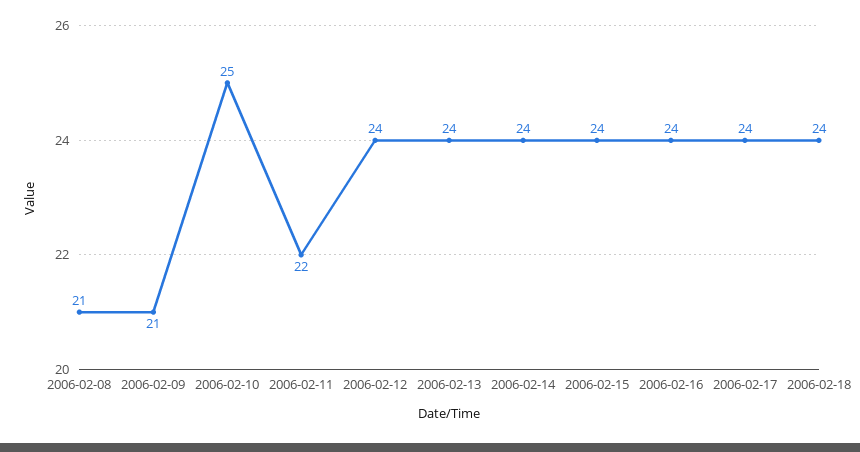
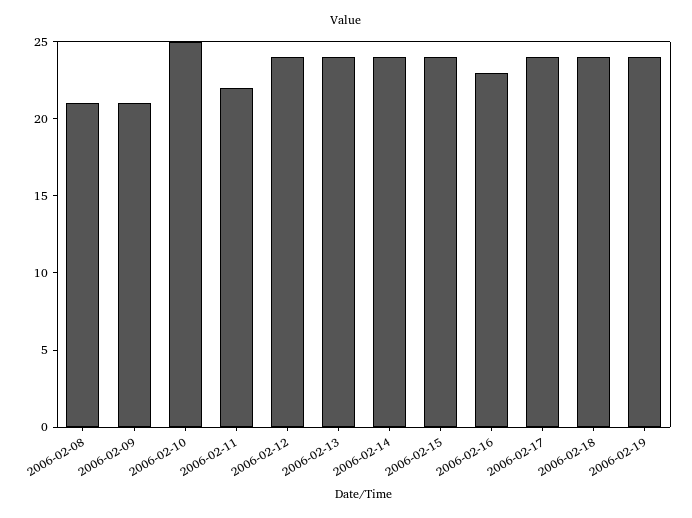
2006-02-16: 24 -> 23
2006-02-19: none -> 24

